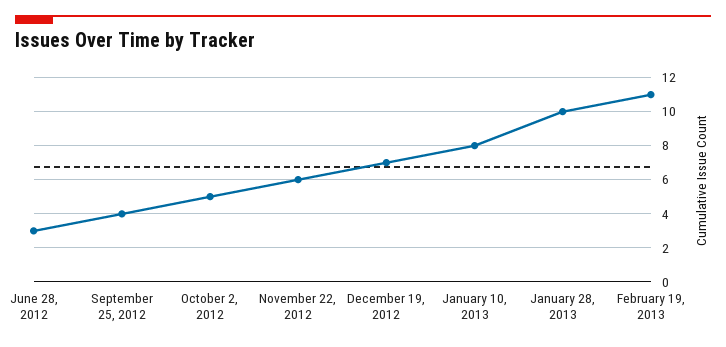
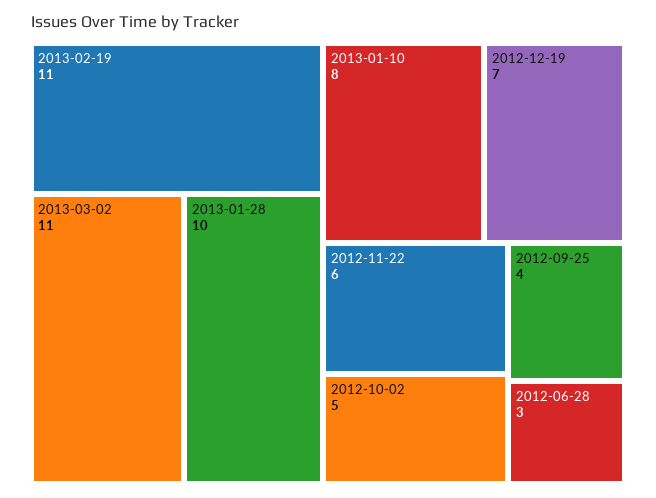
2013-03-02: none -> 11

